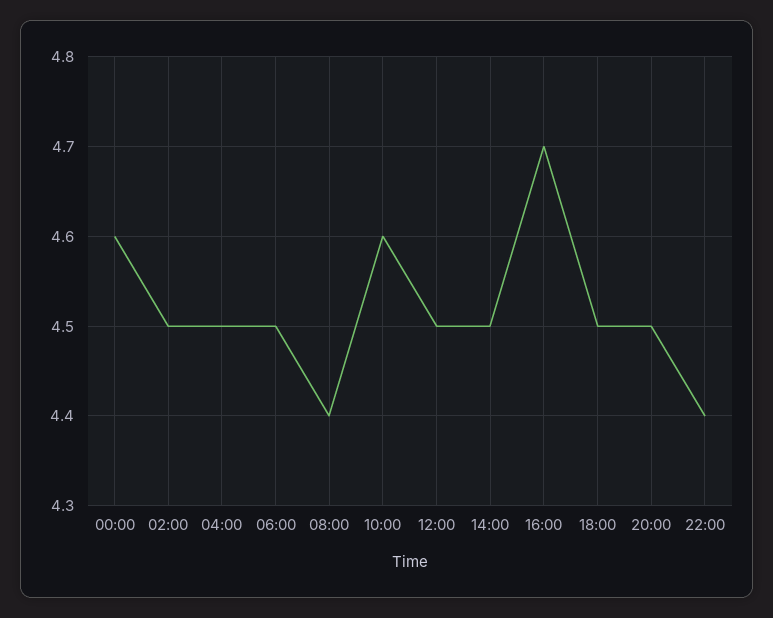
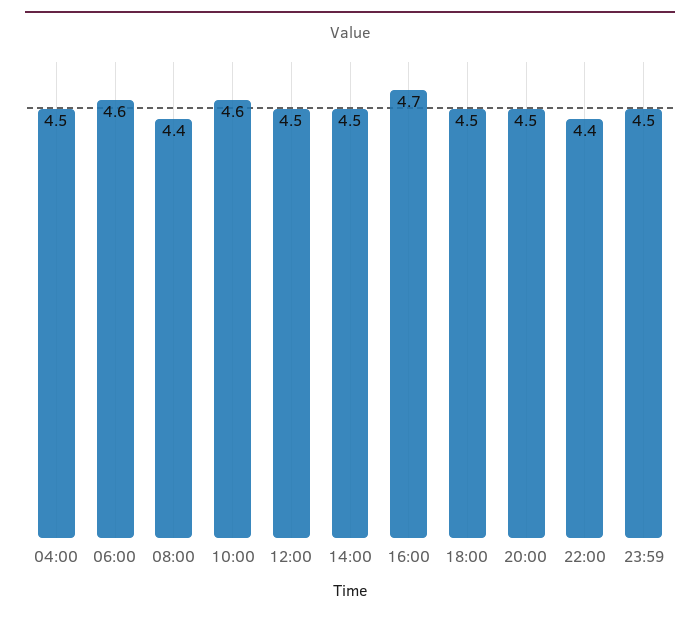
00:00: 4.6 -> none
02:00: 4.5 -> none
06:00: 4.5 -> 4.6
23:59: none -> 4.5

